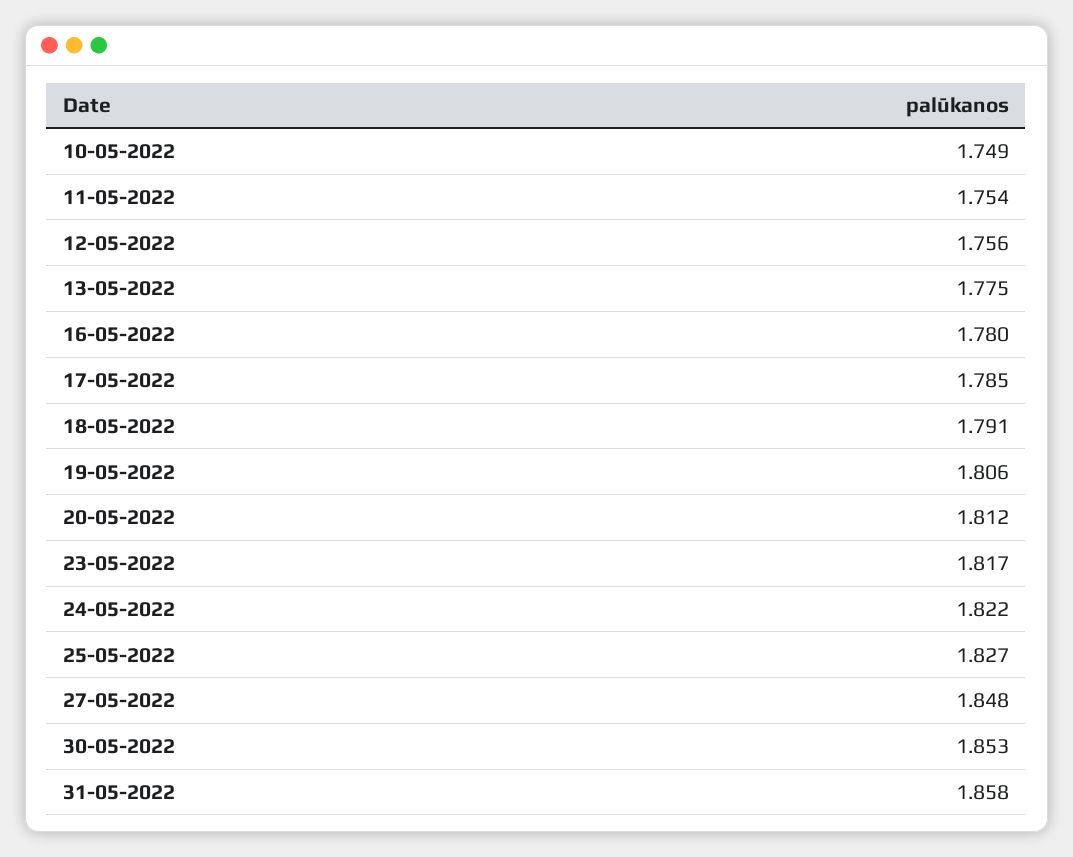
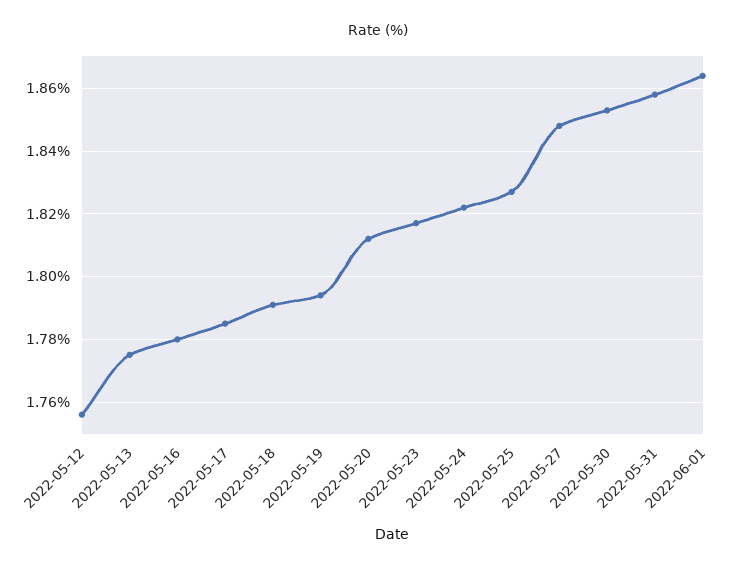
10-05-2022: 1.749 -> none
11-05-2022: 1.754 -> none
19-05-2022: 1.806 -> 1.795
2022-06-01: none -> 1.865

